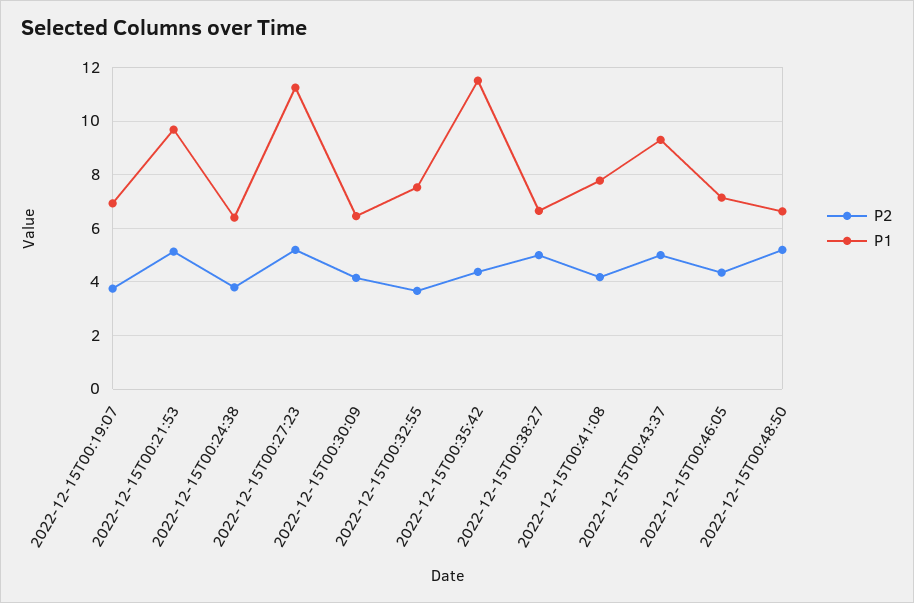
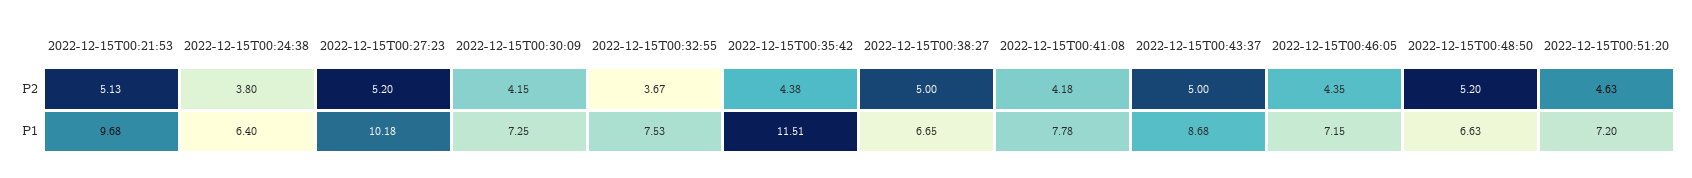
P2, 2022-12-15T00:19:07: 3.75 -> none
P1, 2022-12-15T00:19:07: 7 -> none
P1, 2022-12-15T00:27:23: 11.25 -> 10.18
P1, 2022-12-15T00:30:09: 6.5 -> 7.25
P1, 2022-12-15T00:43:37: 9.25 -> 8.68
P2, 2022-12-15T00:51:20: none -> 4.63
P1, 2022-12-15T00:51:20: none -> 7.2

